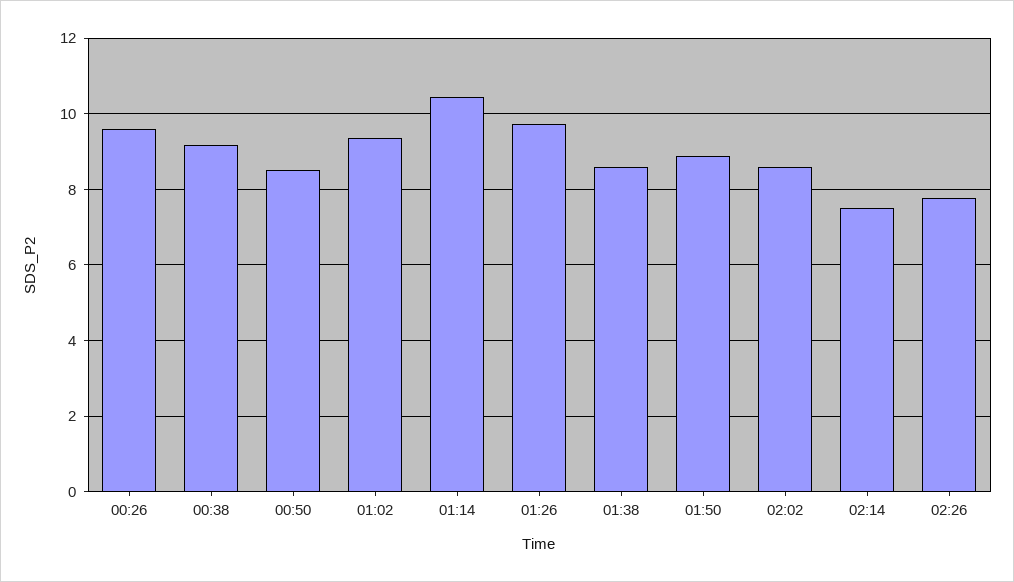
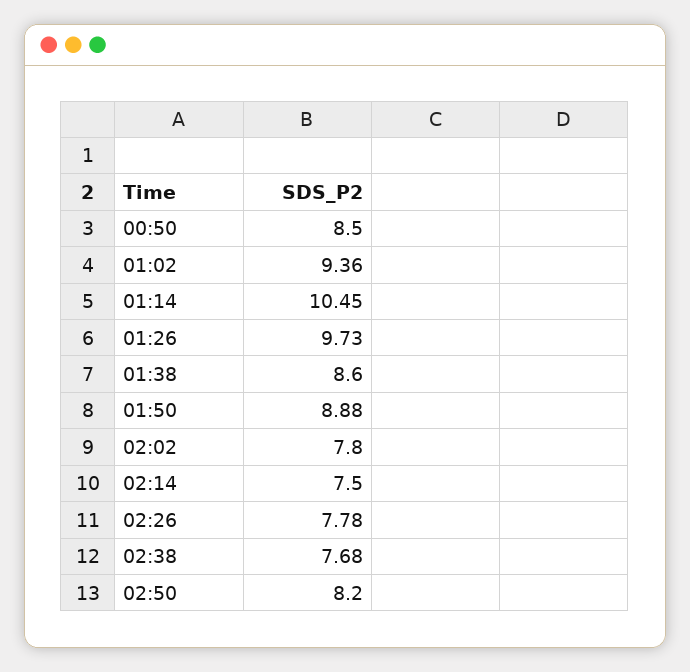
00:26: 9.6 -> none
00:38: 9.2 -> none
02:02: 8.6 -> 7.8
02:38: none -> 7.68
02:50: none -> 8.2

